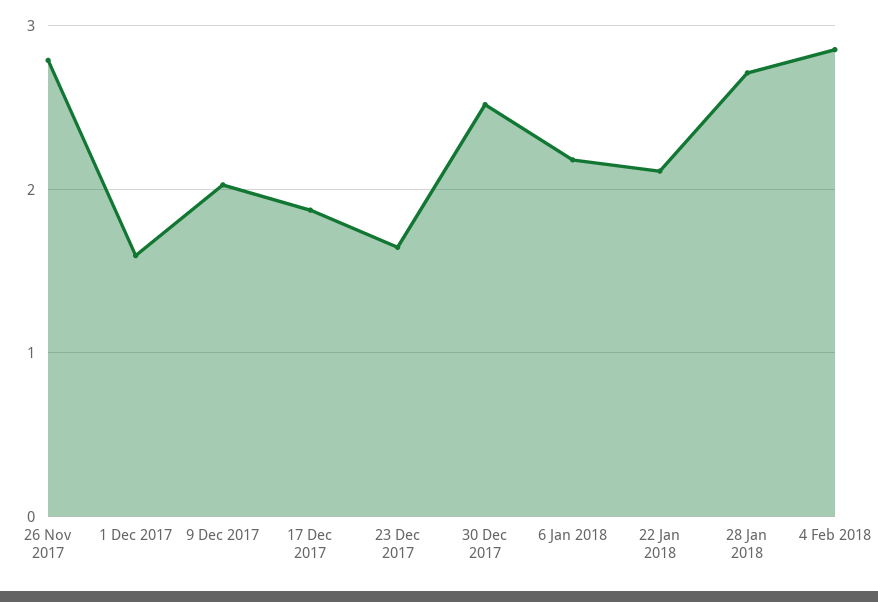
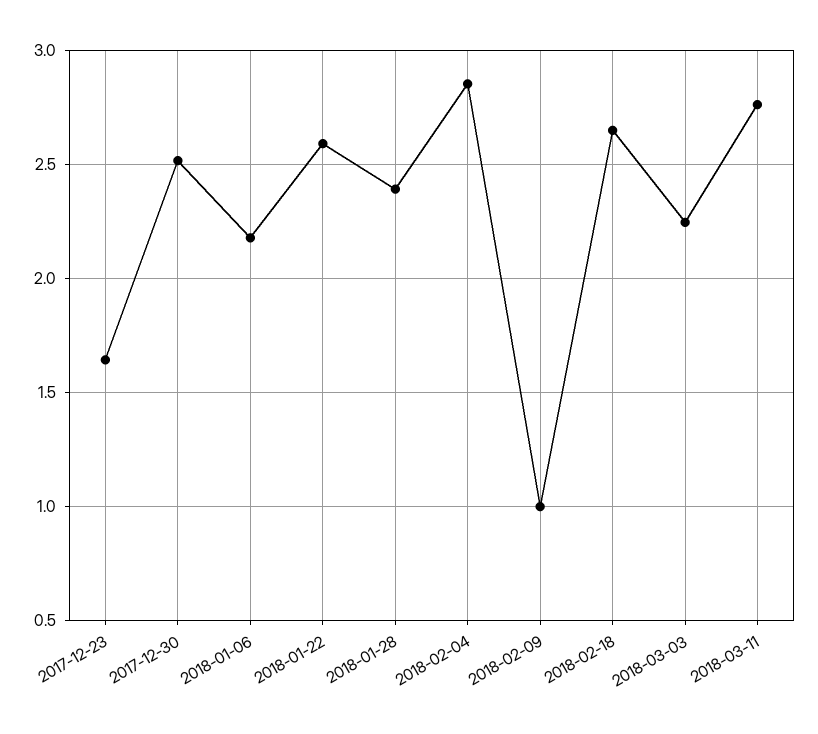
26 Nov 2017: 2.8 -> none
1 Dec 2017: 1.6 -> none
9 Dec 2017: 2 -> none
17 Dec 2017: 1.9 -> none
22 Jan 2018: 2.1 -> 2.6
28 Jan 2018: 2.7 -> 2.4
2018-02-09: none -> 1
2018-02-18: none -> 2.65
2018-03-03: none -> 2.25
2018-03-11: none -> 2.75

